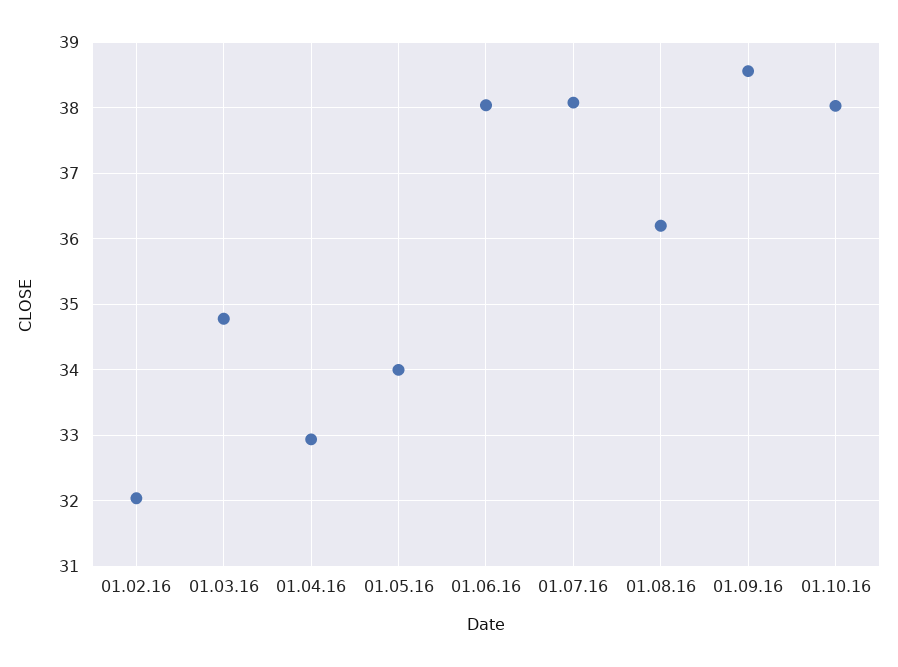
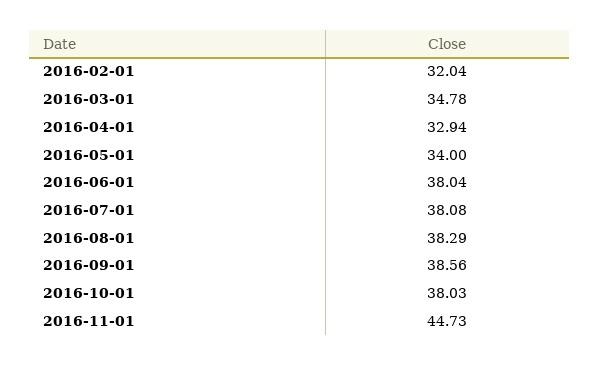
01.08.16: 36.2 -> 38.29
2016-11-01: none -> 44.73

